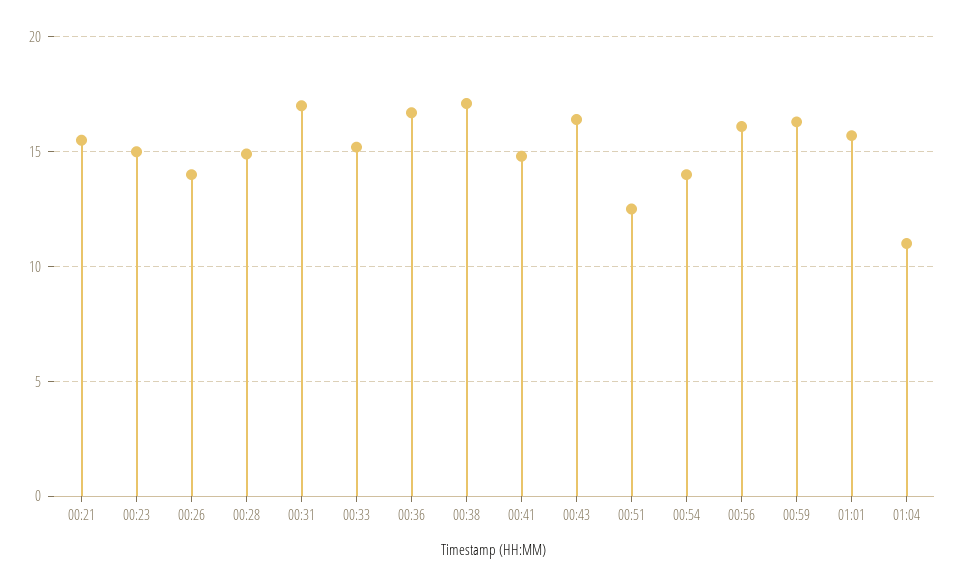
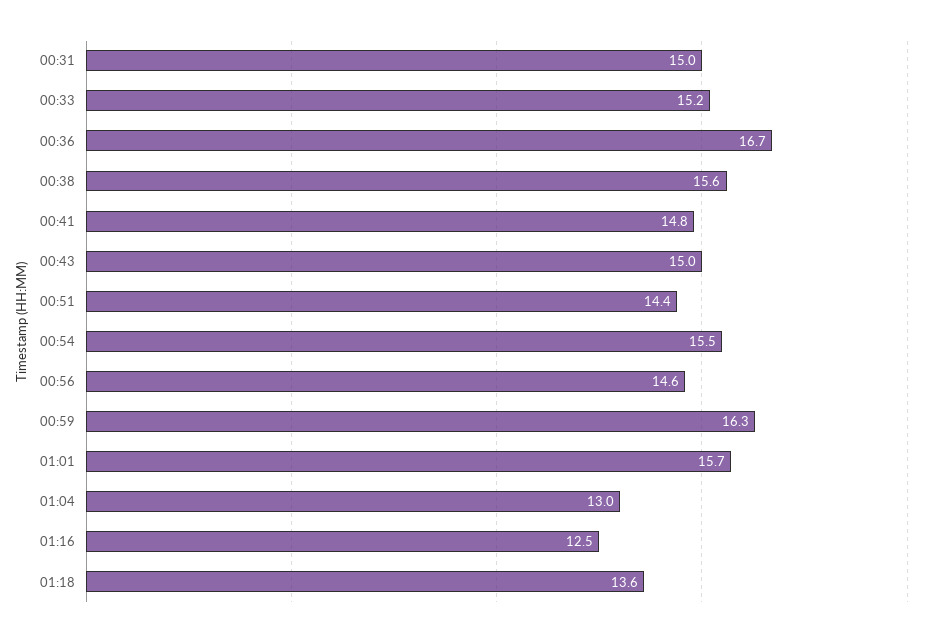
00:21: 15.5 -> none
00:23: 15 -> none
00:26: 14 -> none
00:28: 15 -> none
00:31: 17 -> 15
00:38: 17 -> 15.6
00:43: 16.5 -> 15
00:51: 12.5 -> 14.4
00:54: 14 -> 15.5
00:56: 16 -> 14.6
01:04: 11 -> 13
01:16: none -> 12.5
01:18: none -> 13.6

